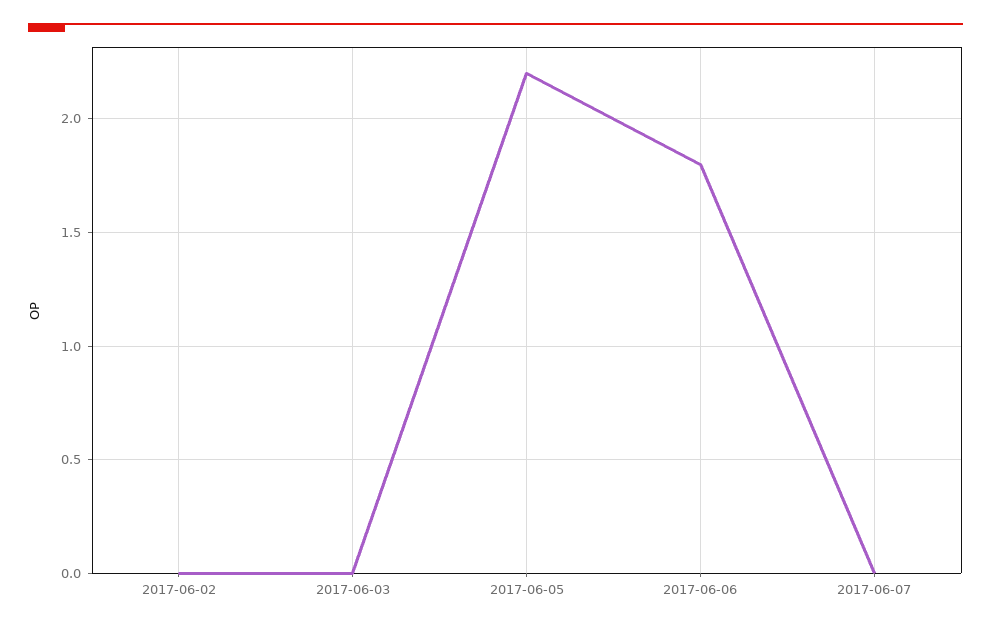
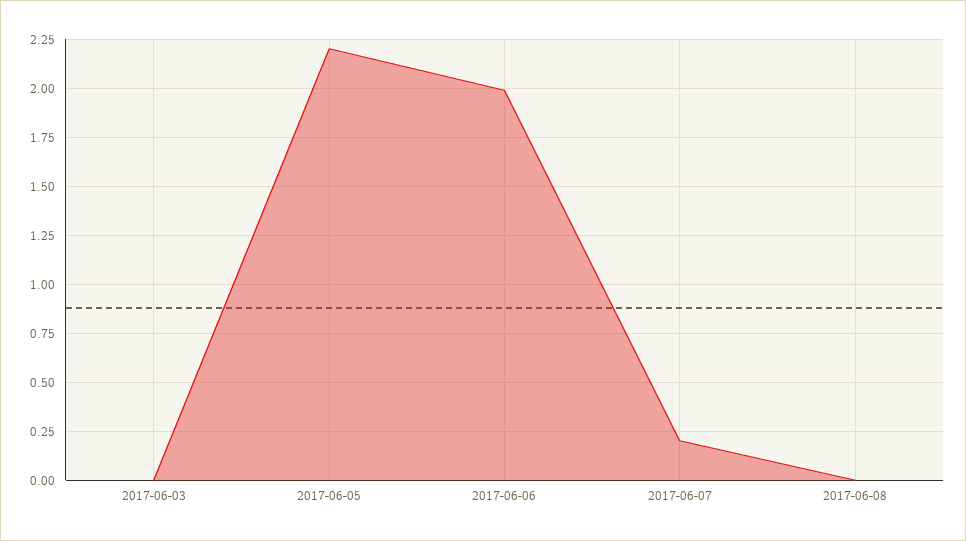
2017-06-02: 0 -> none
2017-06-06: 1.8 -> 2
2017-06-07: 0 -> 0.2
2017-06-08: none -> 0

